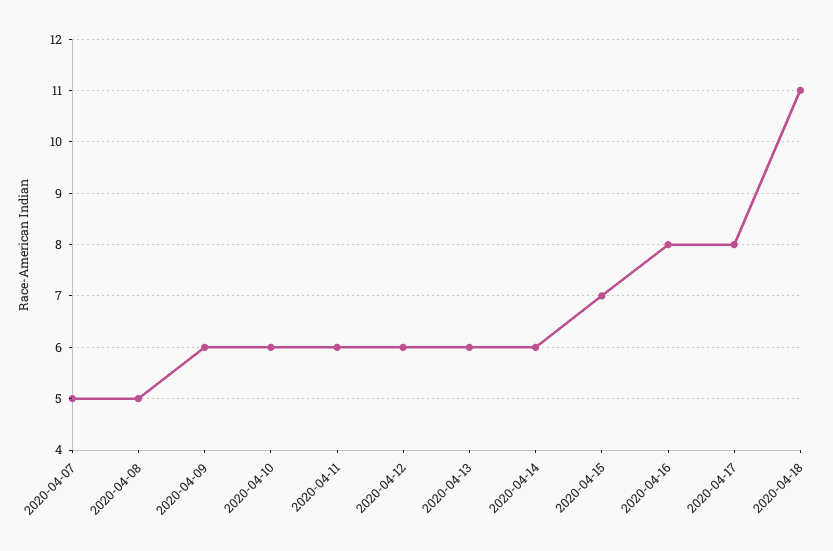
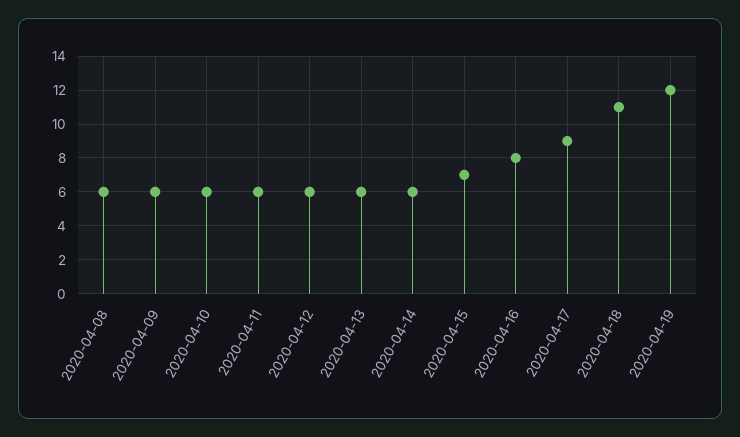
2020-04-07: 5 -> none
2020-04-08: 5 -> 6
2020-04-17: 8 -> 9
2020-04-19: none -> 12

